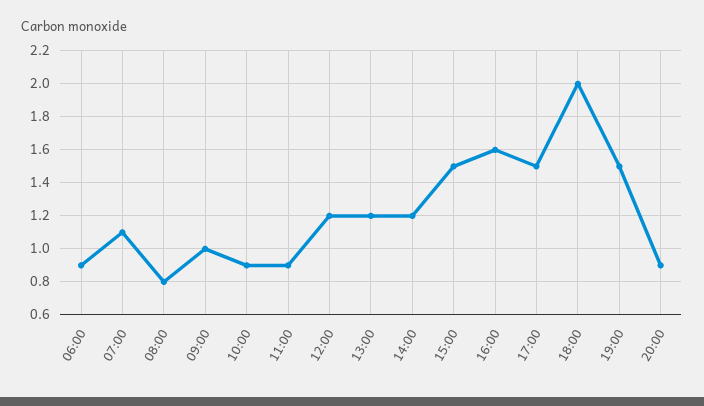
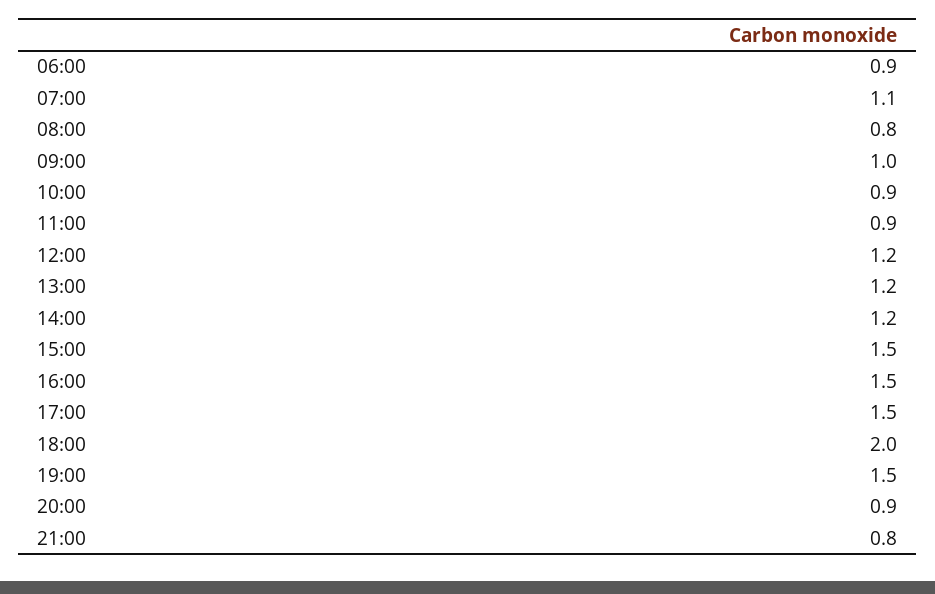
16:00: 1.6 -> 1.5
21:00: none -> 0.8

